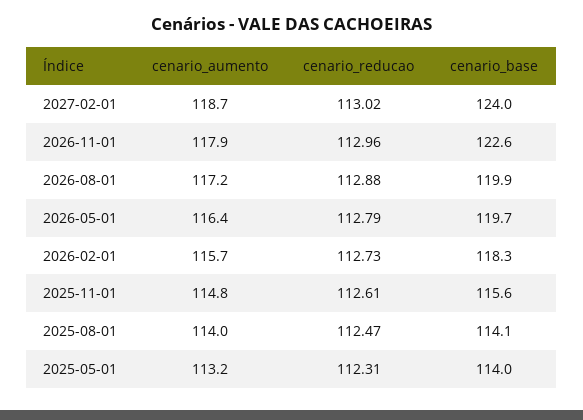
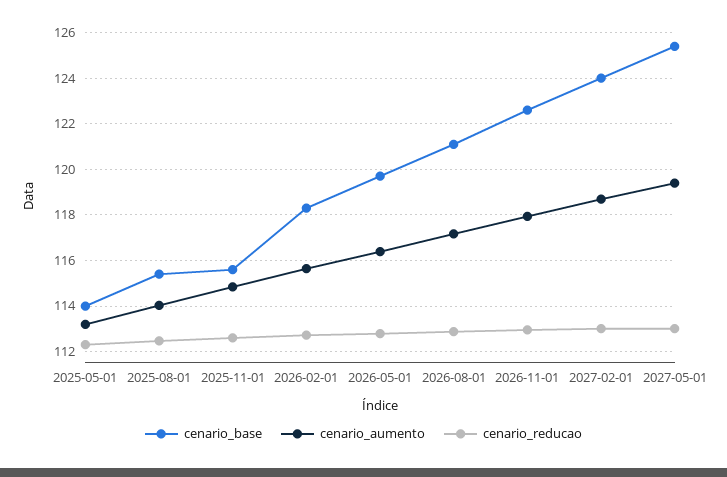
cenario_base, 2026-08-01: 119.9 -> 121
cenario_base, 2025-08-01: 114.1 -> 115.5
cenario_base, 2027-05-01: none -> 125.5
cenario_aumento, 2027-05-01: none -> 119.5
cenario_reducao, 2027-05-01: none -> 113

